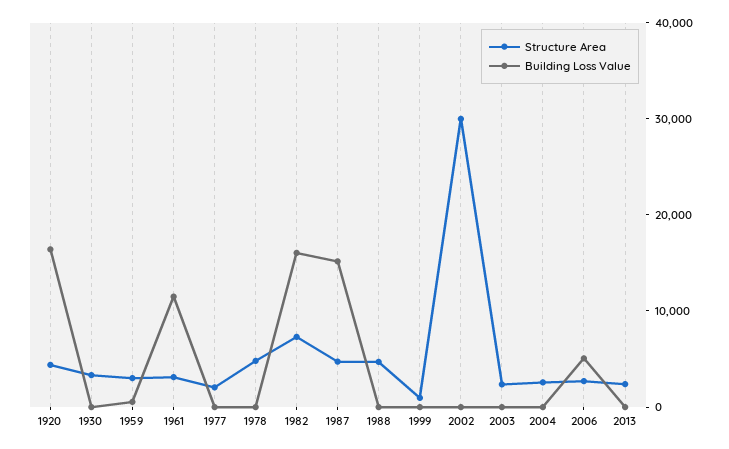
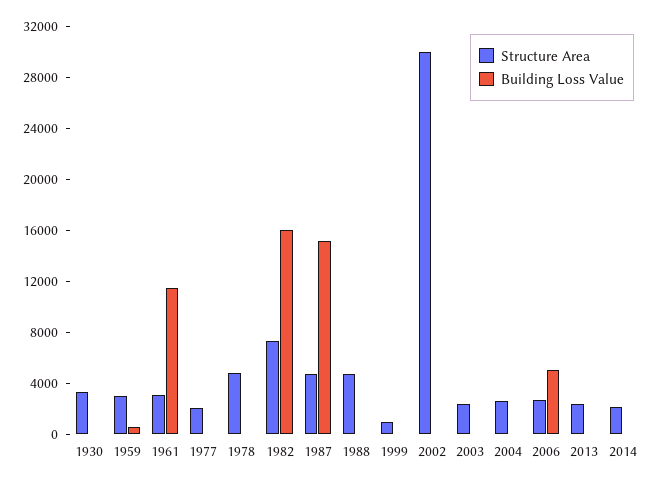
Structure Area, 1920: 4000 -> none
Building Loss Value, 1920: 16000 -> none
Structure Area, 2014: none -> 2000
Building Loss Value, 2014: none -> 0

